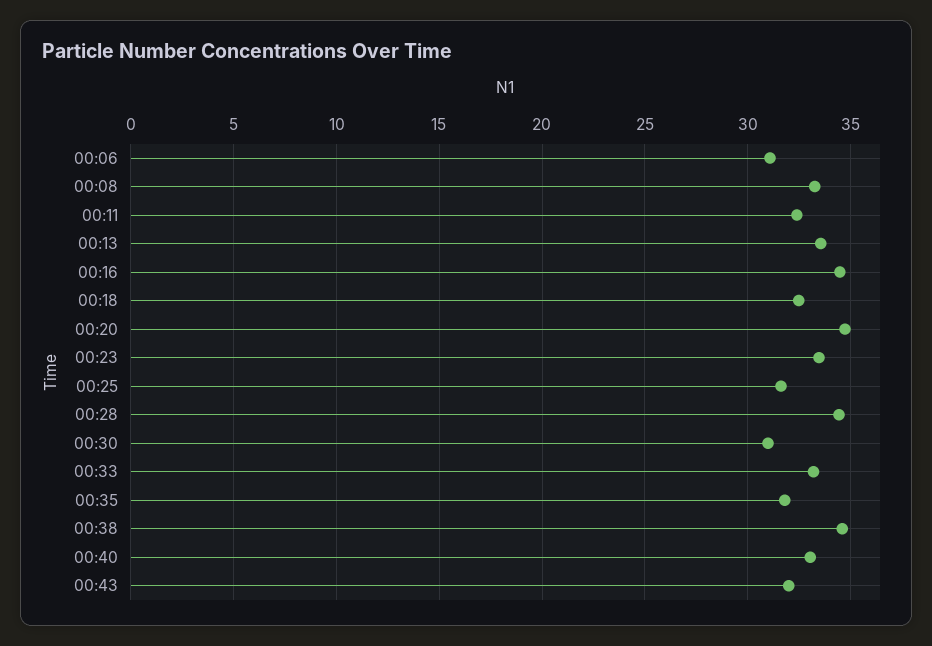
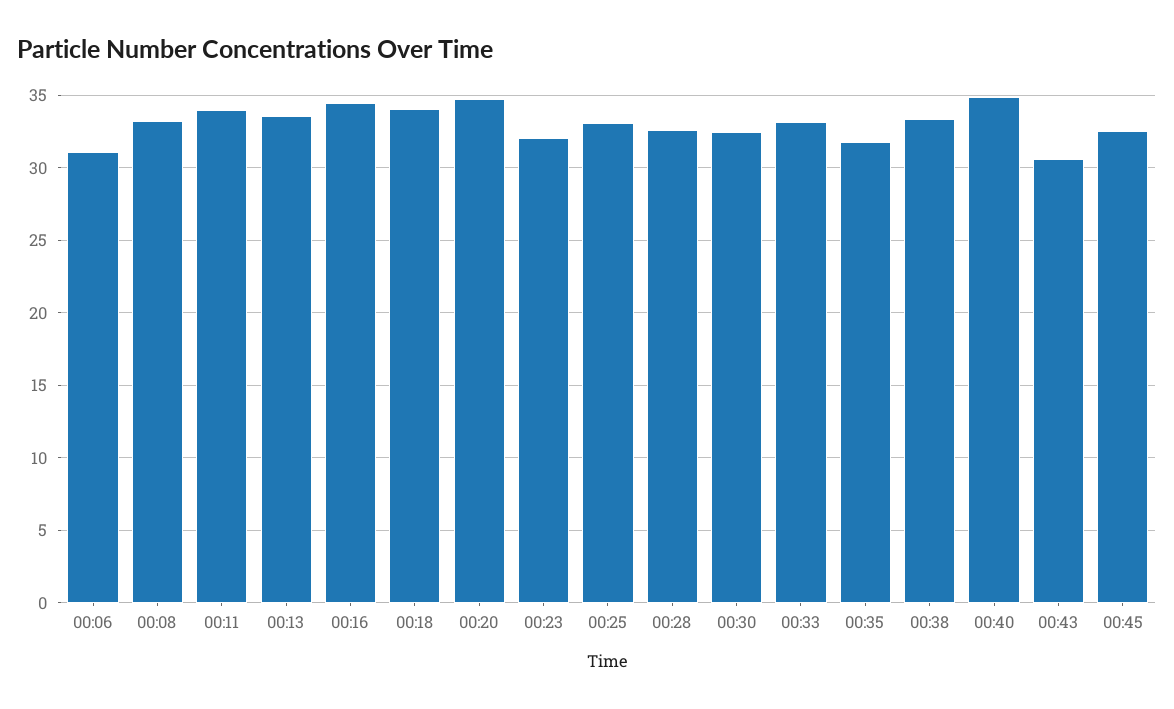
00:11: 32.5 -> 34
00:18: 32.5 -> 34
00:23: 33.5 -> 32
00:25: 31.5 -> 33
00:28: 34.5 -> 32.5
00:30: 31 -> 32.5
00:38: 34.5 -> 33.5
00:40: 33 -> 35
00:43: 32 -> 30.5
00:45: none -> 32.5

